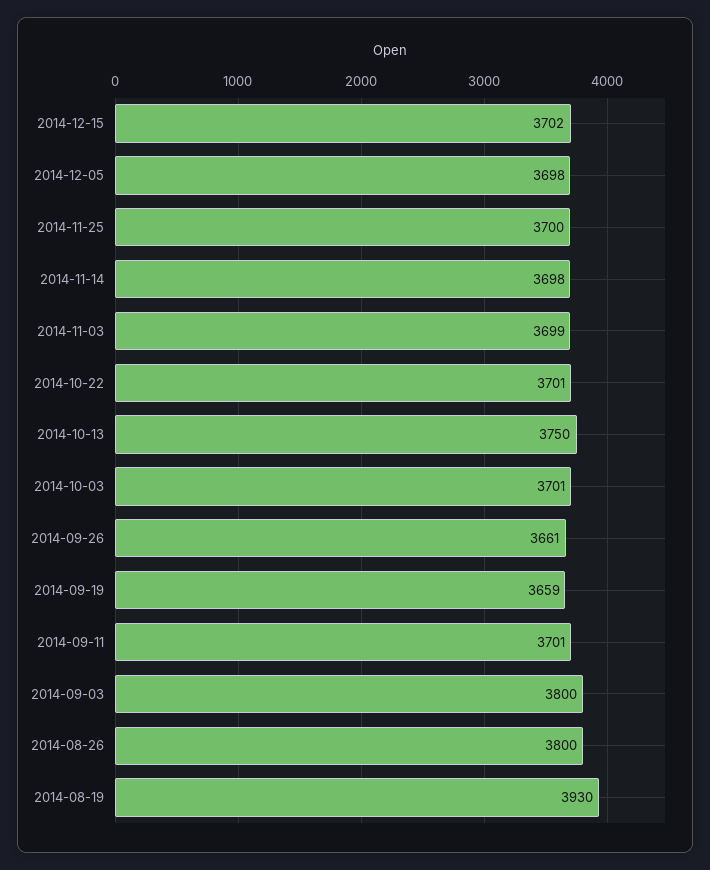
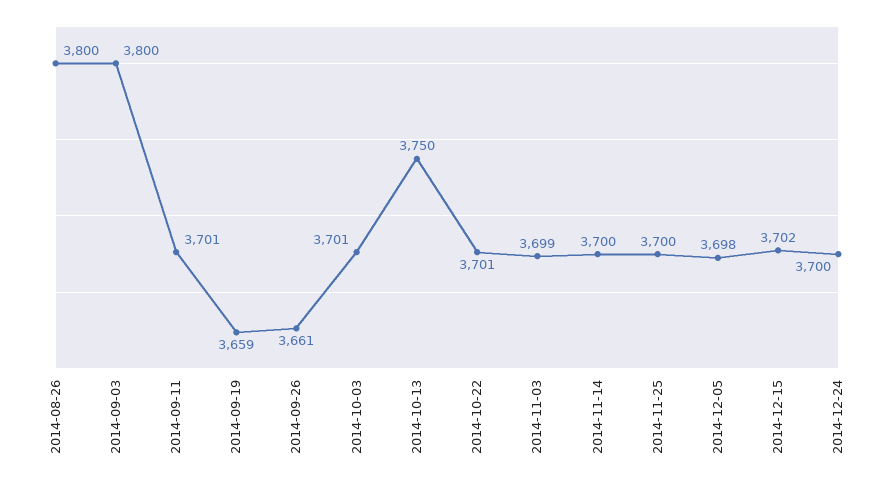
2014-11-14: 3698 -> 3700
2014-08-19: 3930 -> none
2014-12-24: none -> 3700

